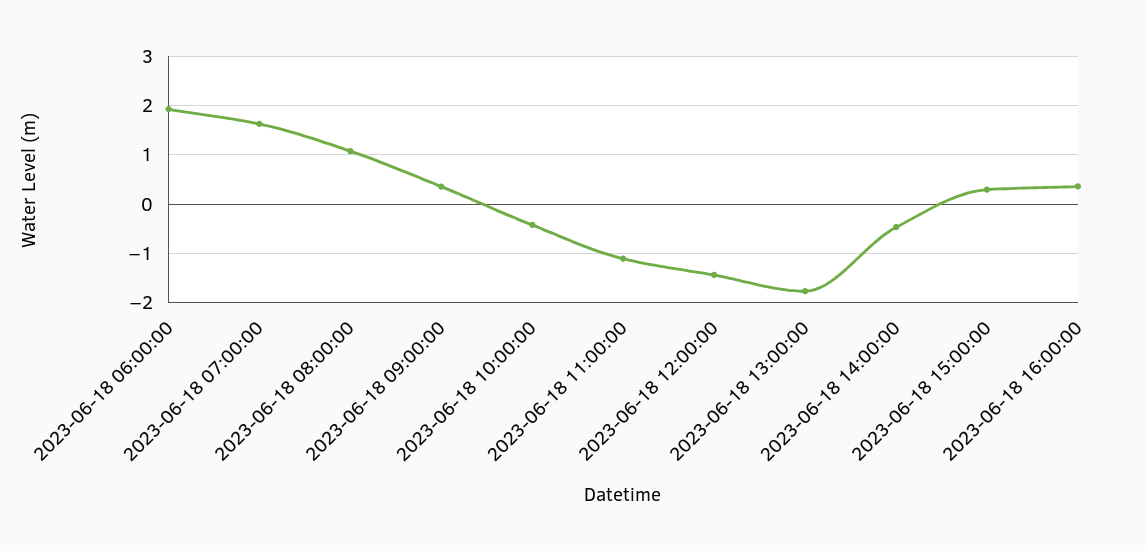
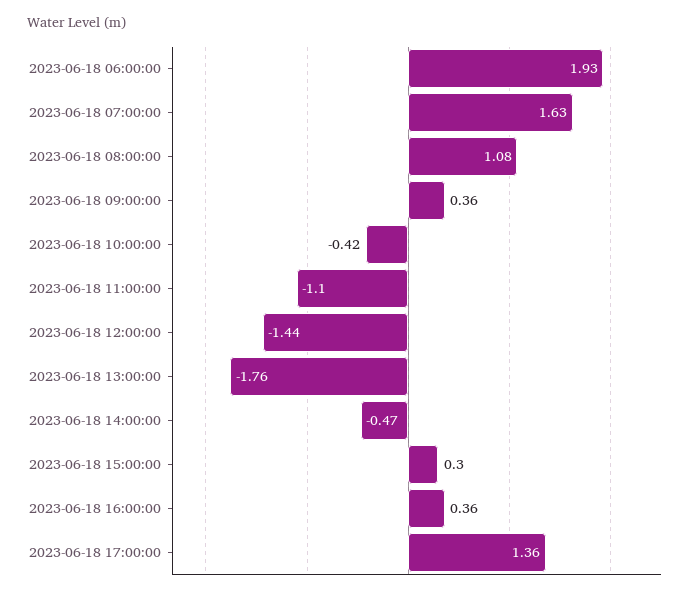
2023-06-18 17:00:00: none -> 1.36

